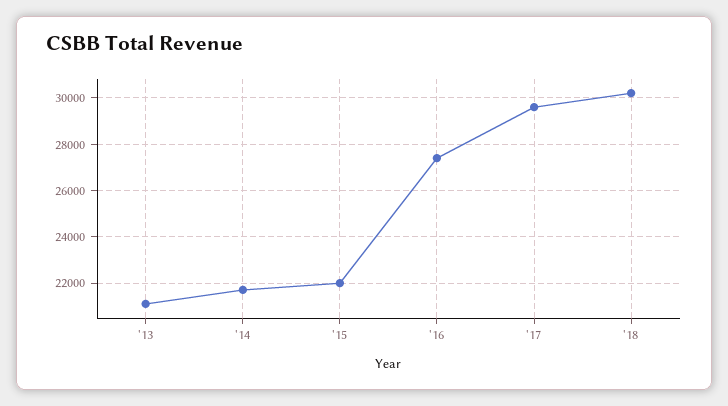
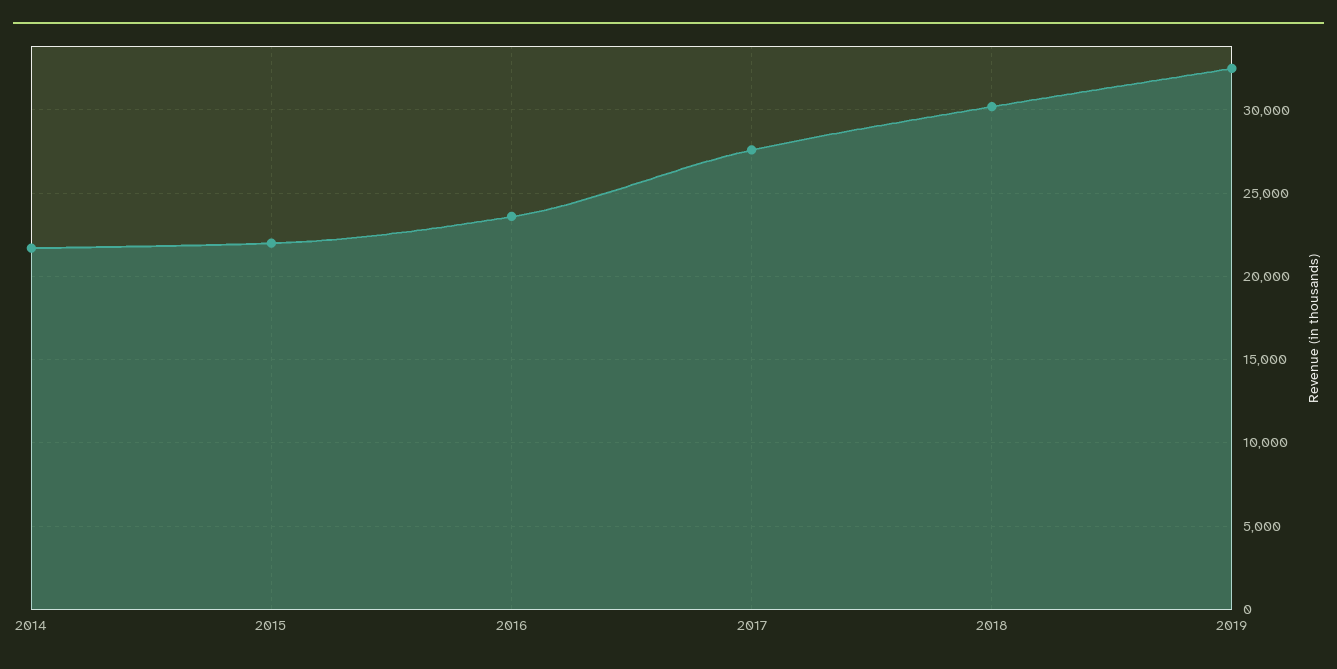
'13: 21000 -> none
'16: 27500 -> 23500
'17: 29500 -> 27500
2019: none -> 32500

